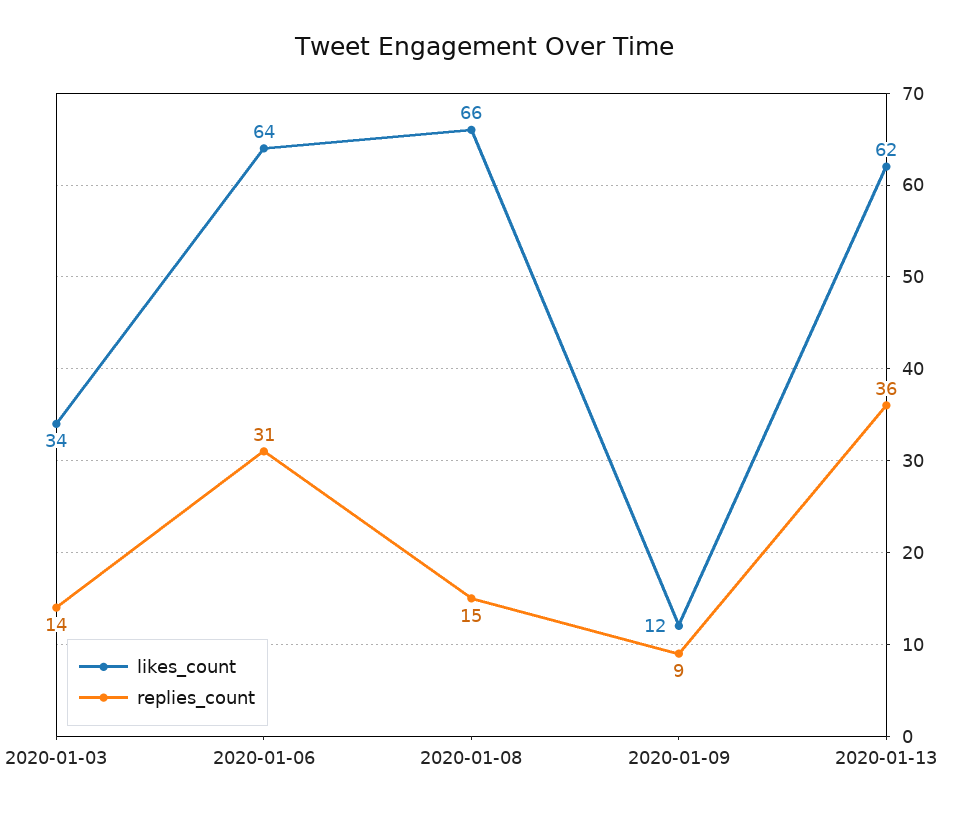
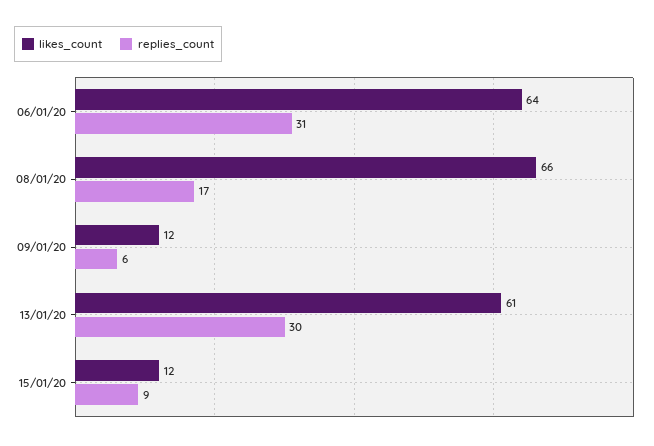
likes_count, 2020-01-03: 34 -> none
replies_count, 2020-01-03: 14 -> none
replies_count, 2020-01-08: 15 -> 17
replies_count, 2020-01-09: 9 -> 6
likes_count, 2020-01-13: 62 -> 61
replies_count, 2020-01-13: 36 -> 30
likes_count, 15/01/20: none -> 12
replies_count, 15/01/20: none -> 9

